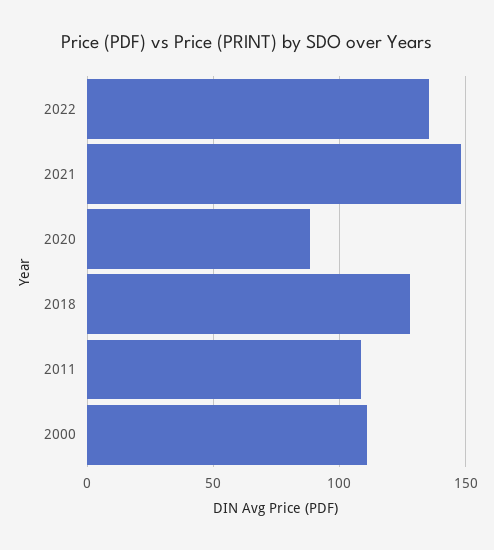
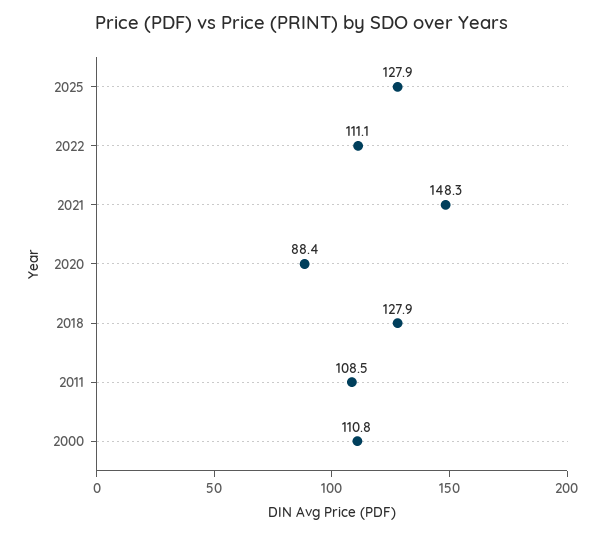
2022: 135 -> 111.1
2025: none -> 127.9

